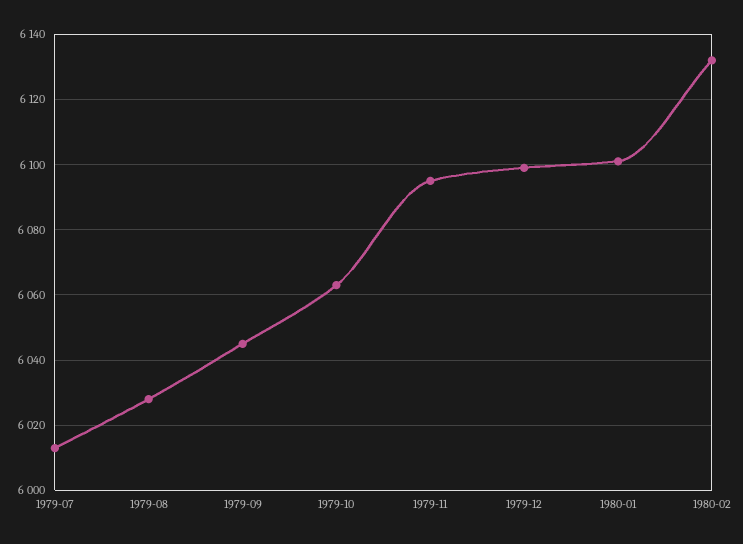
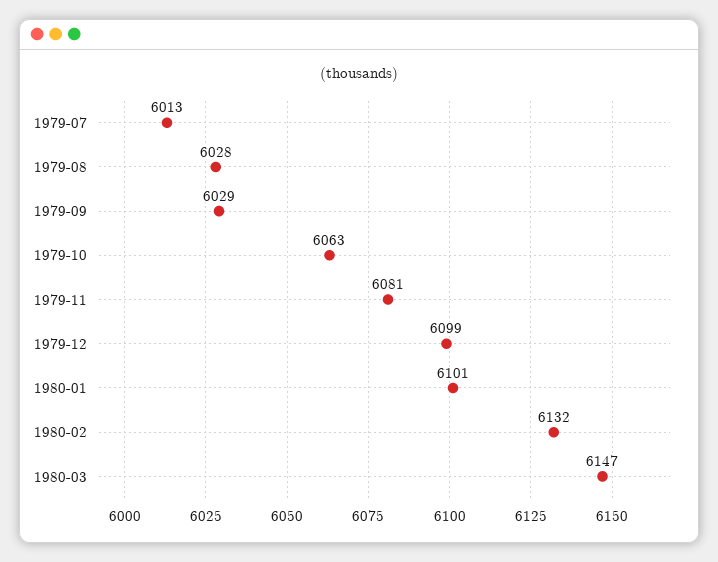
1979-09: 6045 -> 6029
1979-11: 6095 -> 6081
1980-03: none -> 6147

